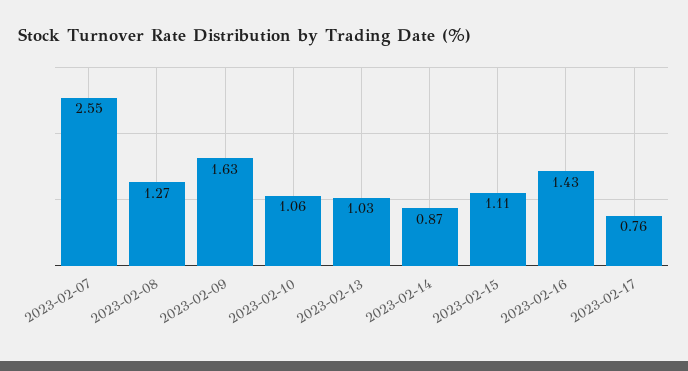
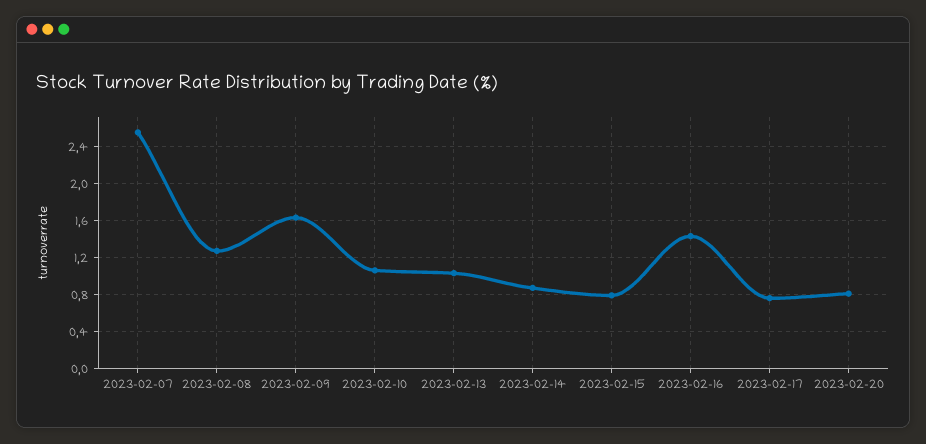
2023-02-15: 1.11 -> 0.8
2023-02-20: none -> 0.8

